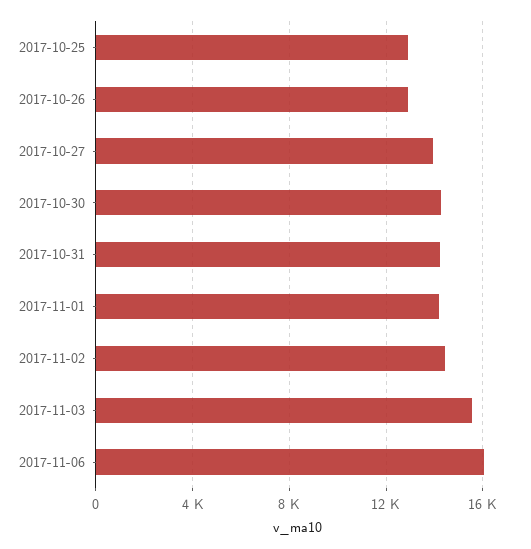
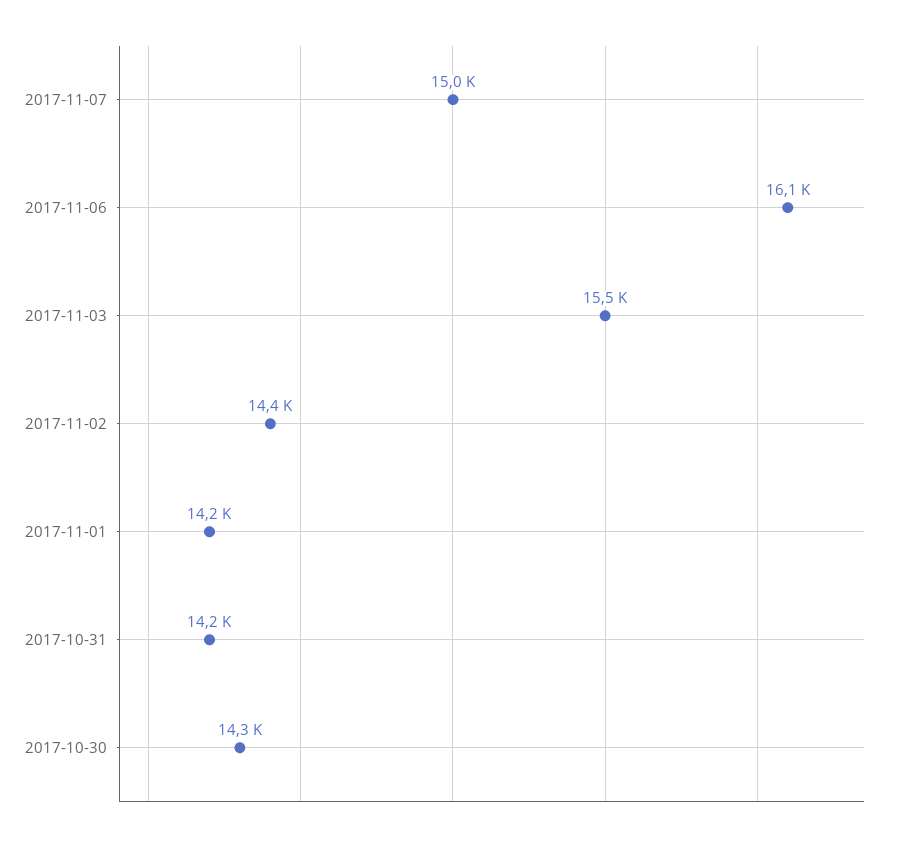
2017-10-25: 13000 -> none
2017-10-26: 13000 -> none
2017-10-27: 14000 -> none
2017-11-07: none -> 15000

